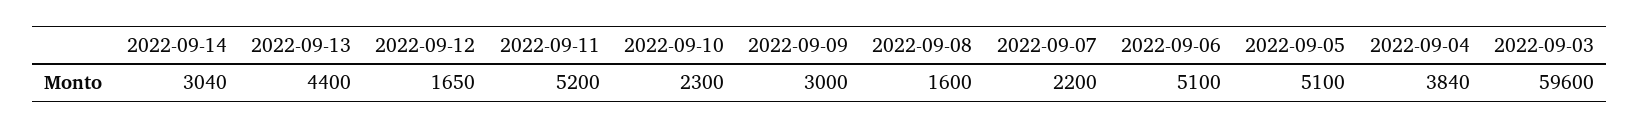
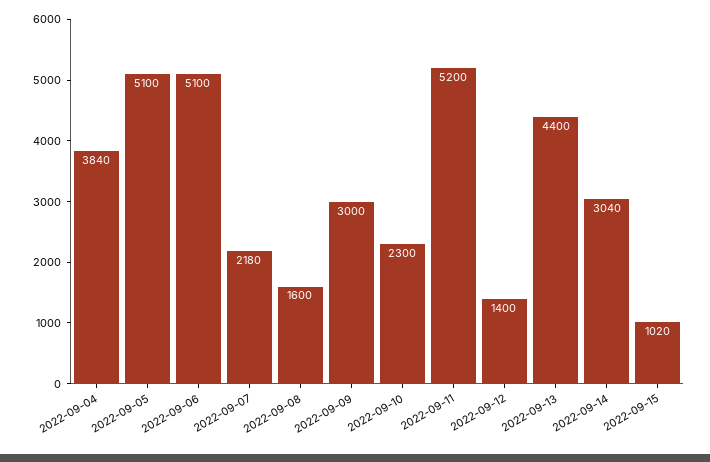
2022-09-12: 1650 -> 1400
2022-09-07: 2200 -> 2180
2022-09-03: 59600 -> none
2022-09-15: none -> 1020

